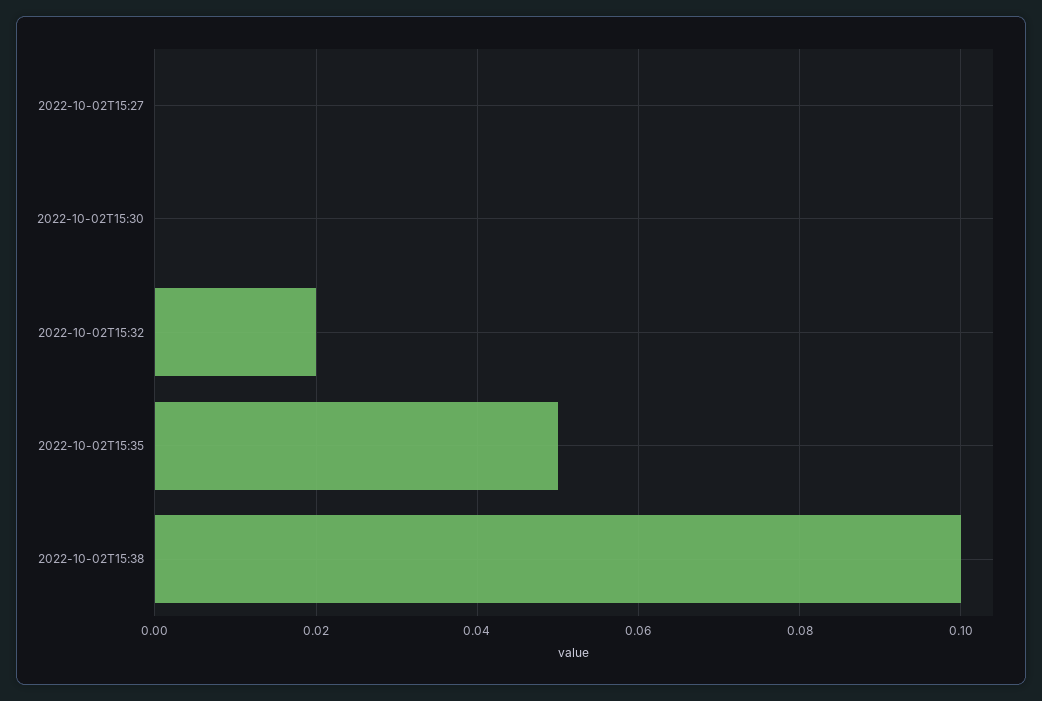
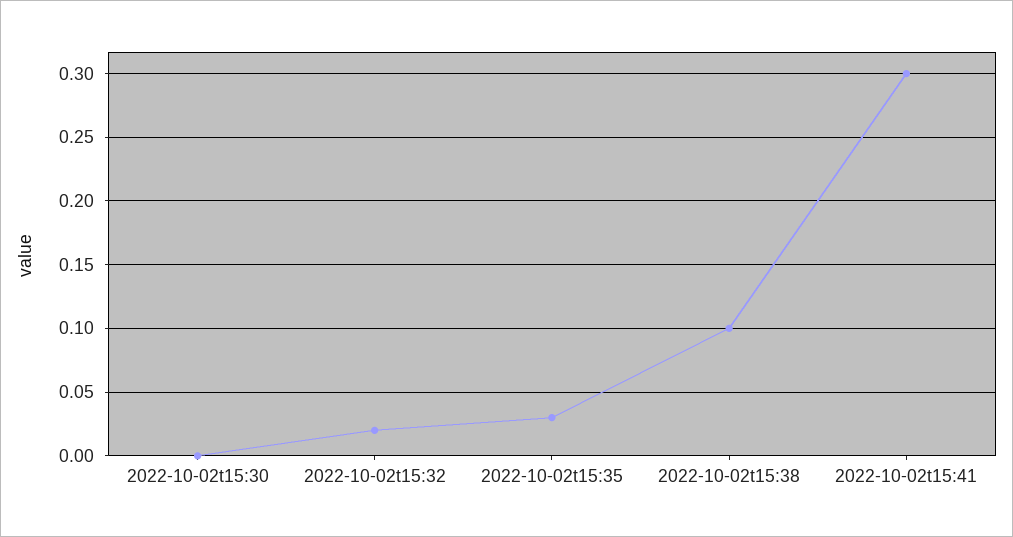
2022-10-02T15:27: 0 -> none
2022-10-02T15:35: 0.05 -> 0.03
2022-10-02t15:41: none -> 0.3

